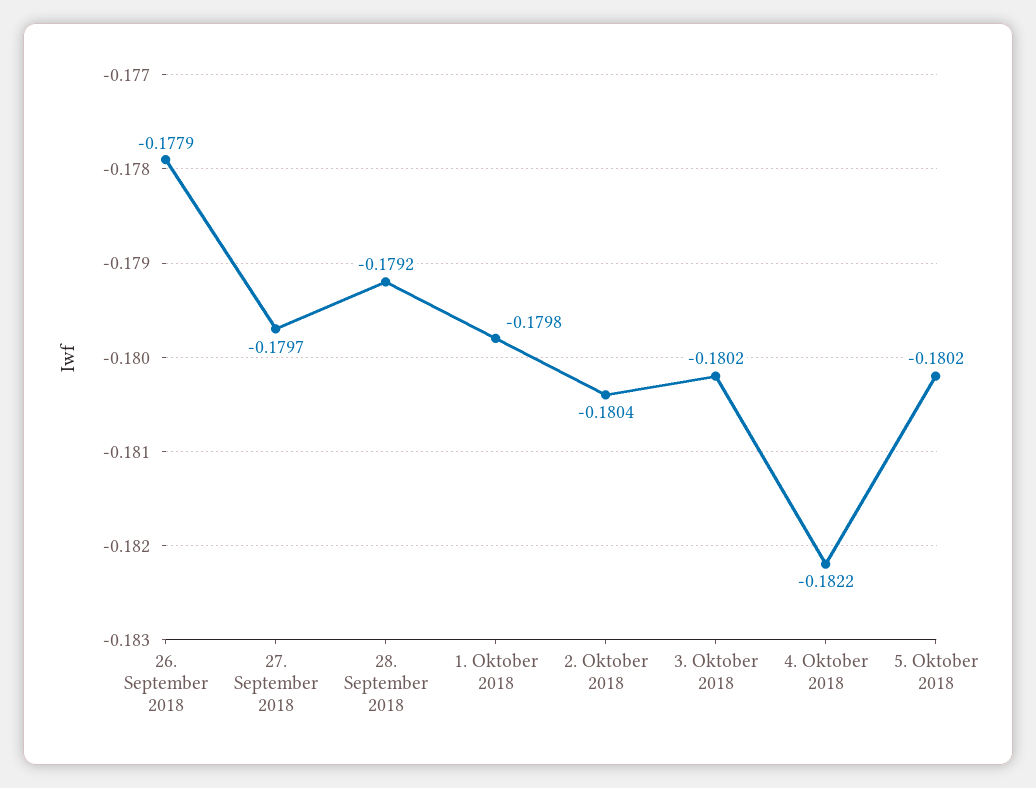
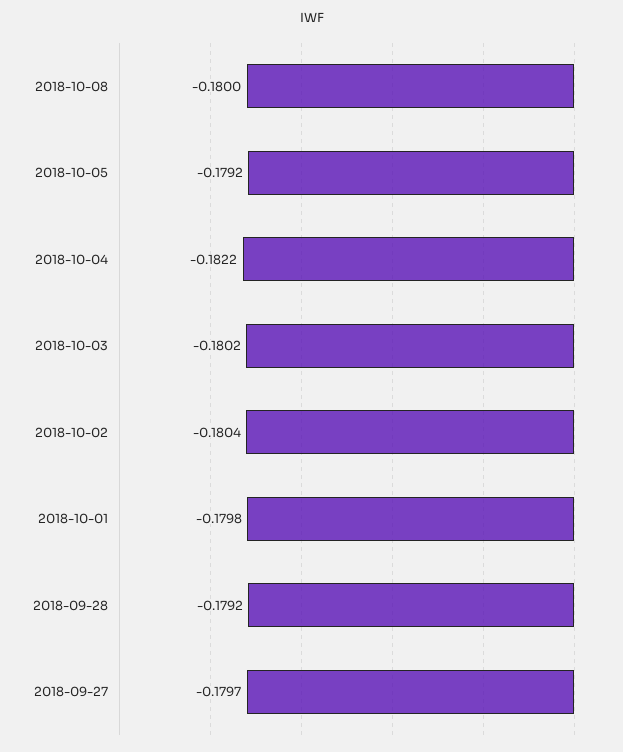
26. September 2018: -0.1779 -> none
5. Oktober 2018: -0.1802 -> -0.1792
2018-10-08: none -> -0.18

